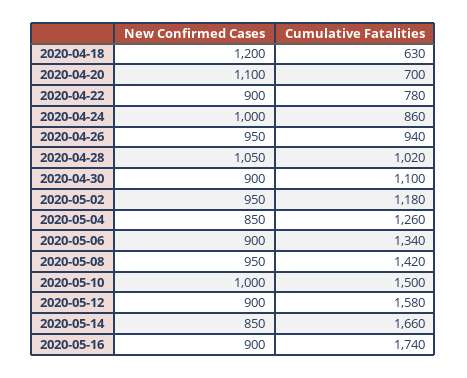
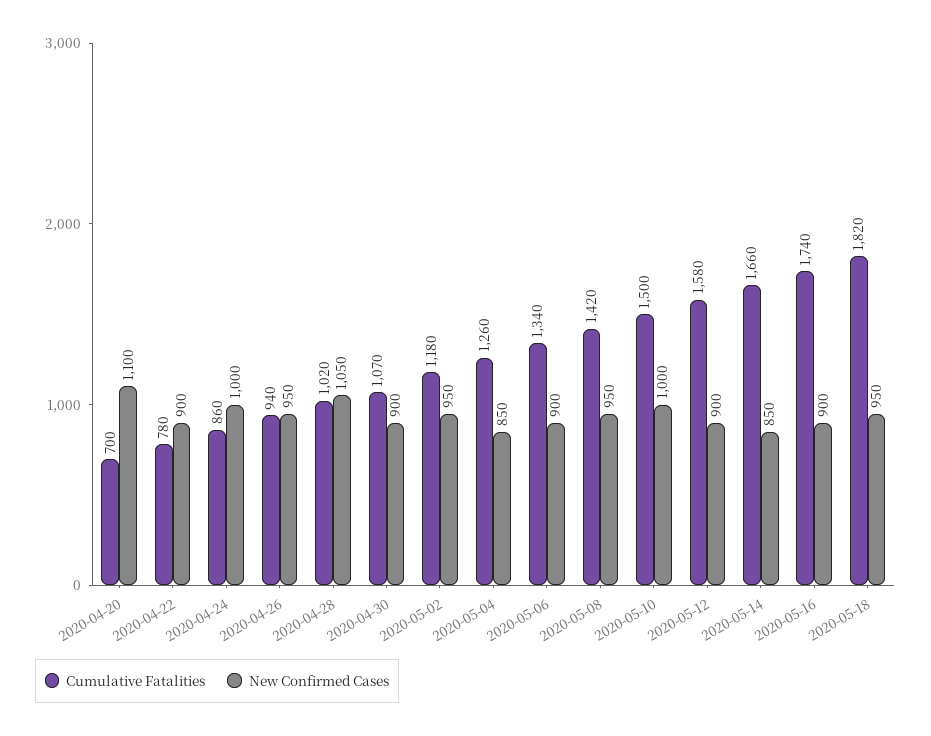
New Confirmed Cases, 2020-04-18: 1200 -> none
Cumulative Fatalities, 2020-04-18: 630 -> none
Cumulative Fatalities, 2020-04-30: 1100 -> 1070
Cumulative Fatalities, 2020-05-18: none -> 1820
New Confirmed Cases, 2020-05-18: none -> 950

